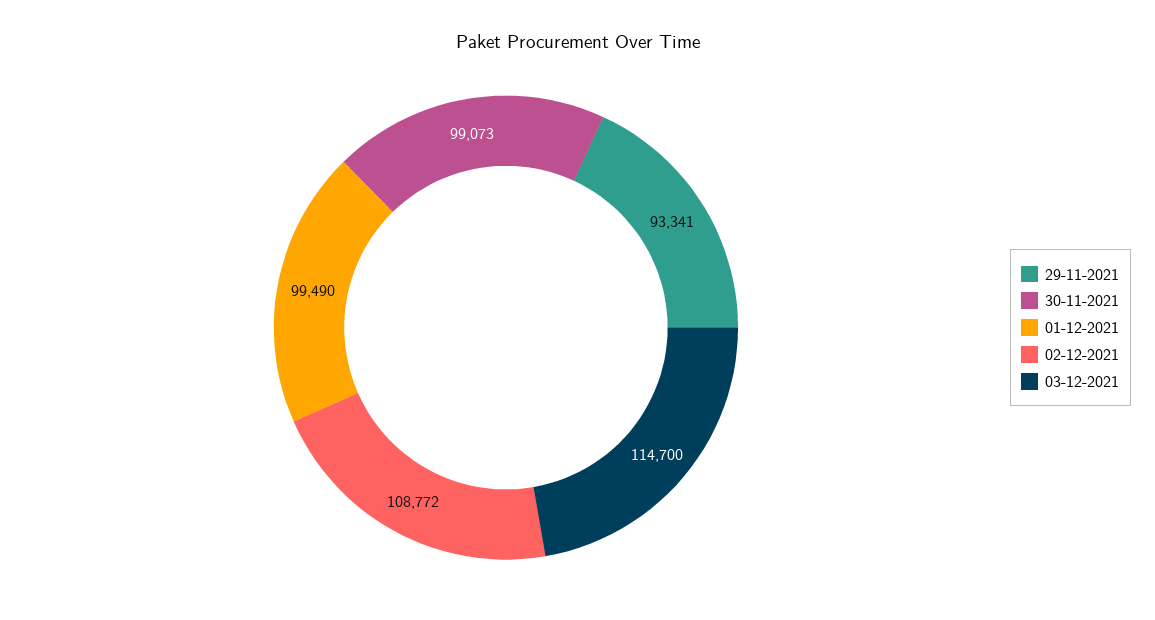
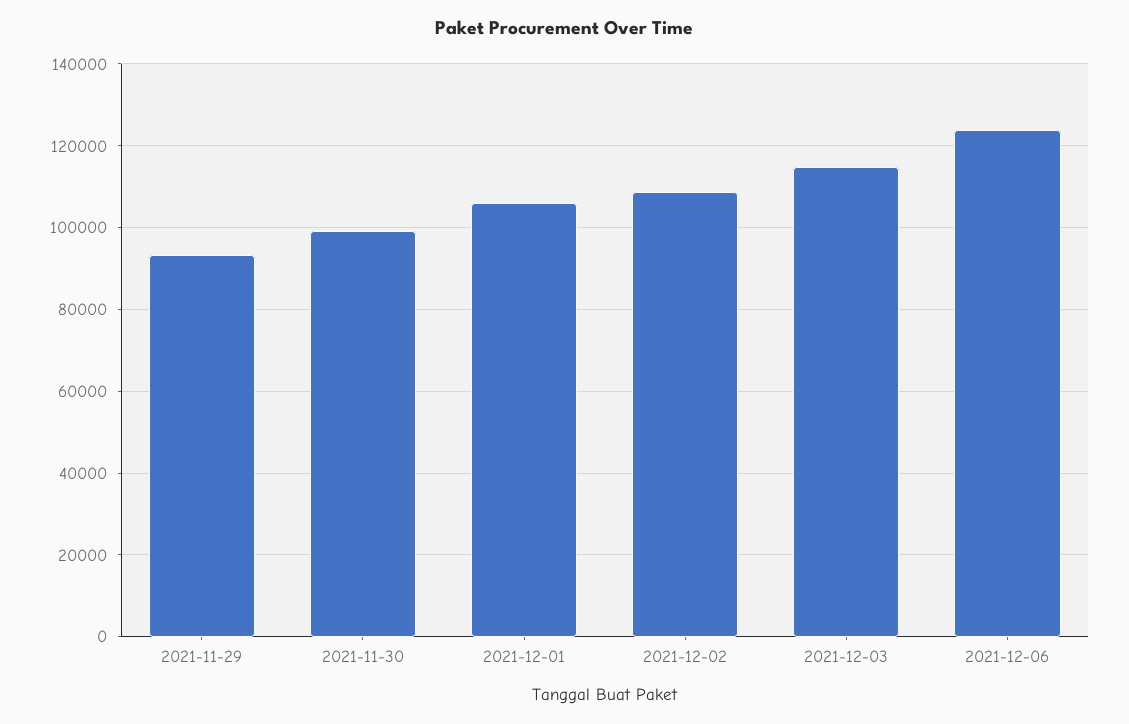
01-12-2021: 99490 -> 106000
2021-12-06: none -> 124000

